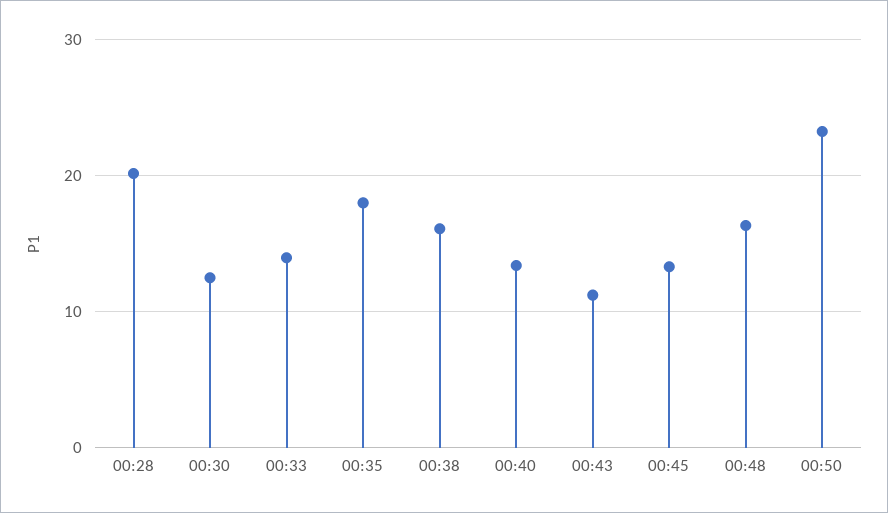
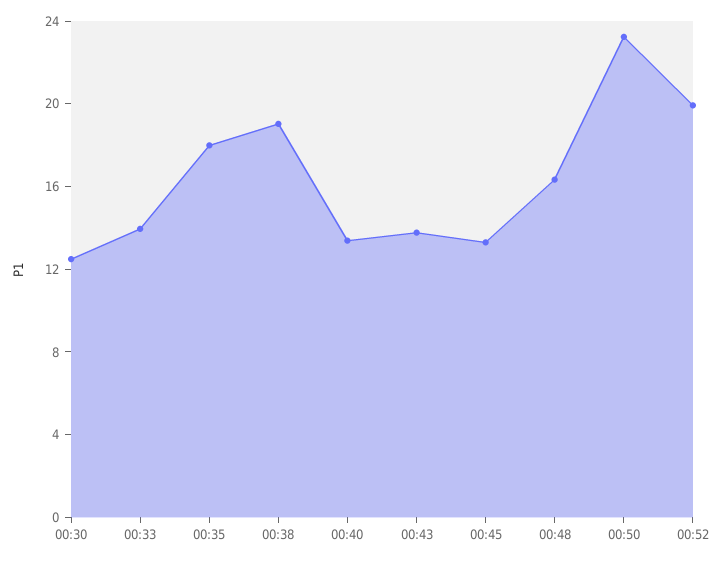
00:28: 20 -> none
00:38: 16 -> 19
00:43: 11 -> 14
00:52: none -> 20

